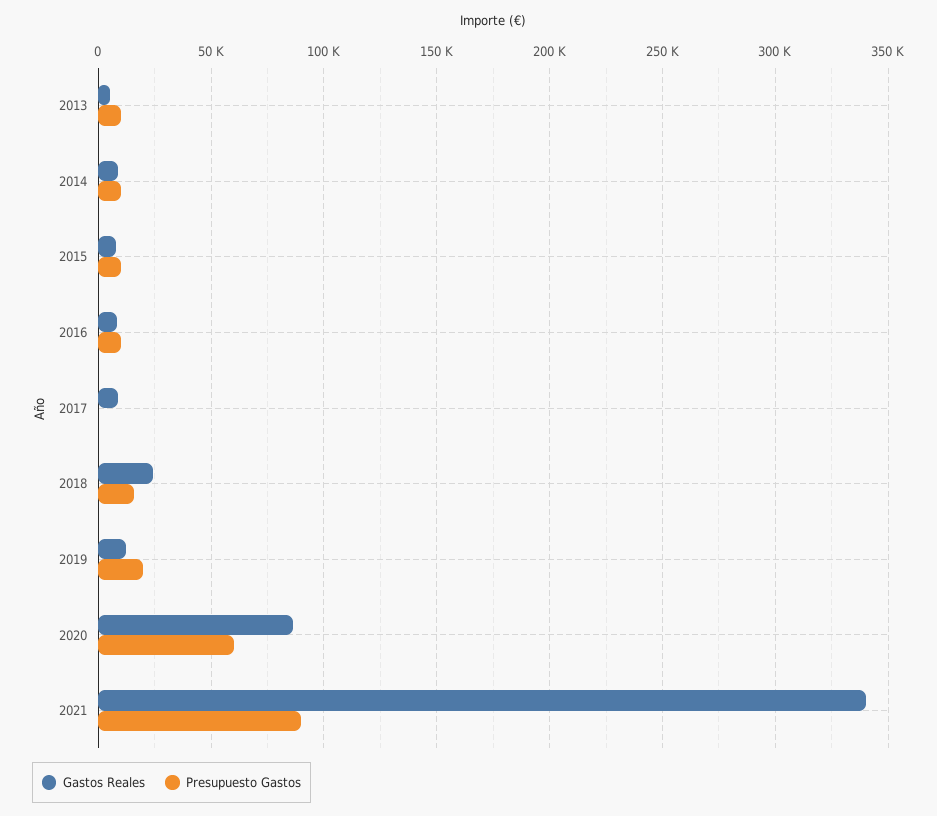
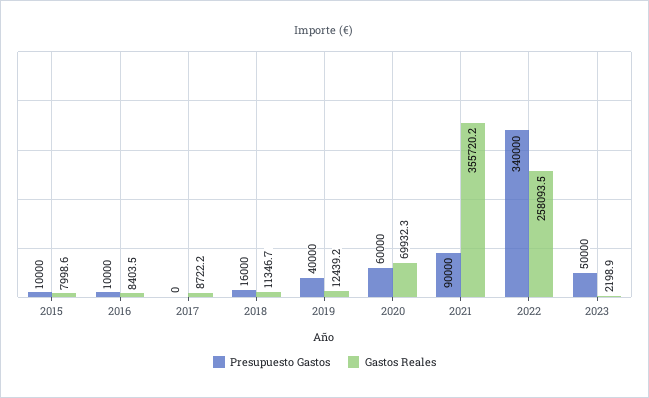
Gastos Reales, 2013: 5000 -> none
Presupuesto Gastos, 2013: 10000 -> none
Gastos Reales, 2014: 10000 -> none
Presupuesto Gastos, 2014: 10000 -> none
Gastos Reales, 2018: 25000 -> 11346.7
Presupuesto Gastos, 2019: 20000 -> 40000
Gastos Reales, 2020: 85000 -> 69932.3
Gastos Reales, 2021: 340000 -> 355720.2
Presupuesto Gastos, 2022: none -> 340000
Gastos Reales, 2022: none -> 258093.5
Presupuesto Gastos, 2023: none -> 50000
Gastos Reales, 2023: none -> 2198.9

